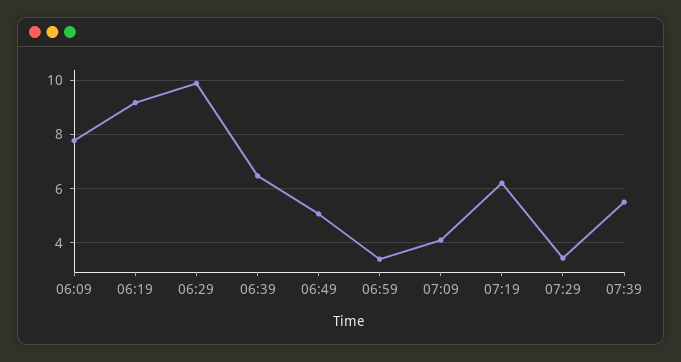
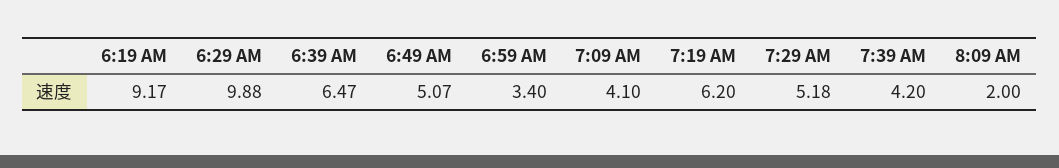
06:09: 7.75 -> none
07:29: 3.5 -> 5.18
07:39: 5.5 -> 4.2
8:09 AM: none -> 2

